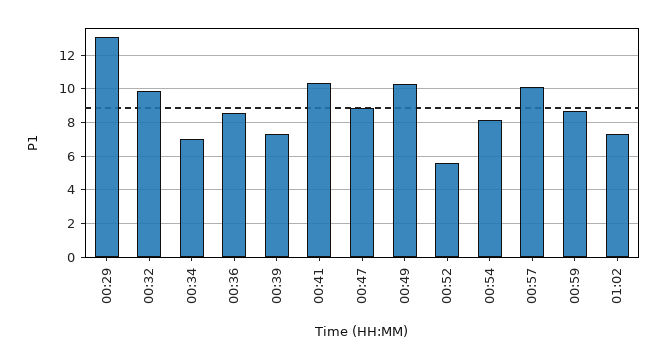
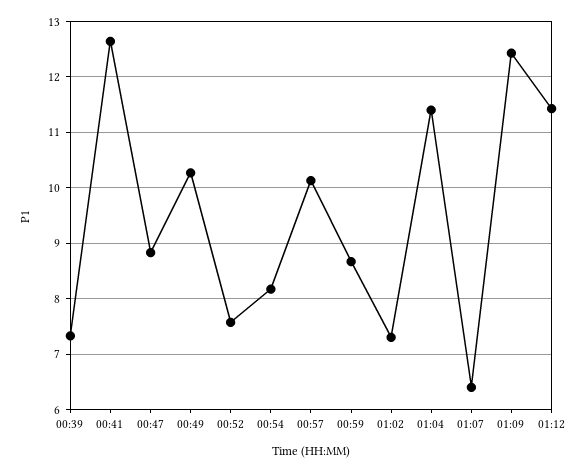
00:29: 13 -> none
00:32: 10 -> none
00:34: 7 -> none
00:36: 8.5 -> none
00:41: 10.5 -> 12.6
00:52: 5.5 -> 7.6
01:04: none -> 11.4
01:07: none -> 6.4
01:09: none -> 12.4
01:12: none -> 11.4

